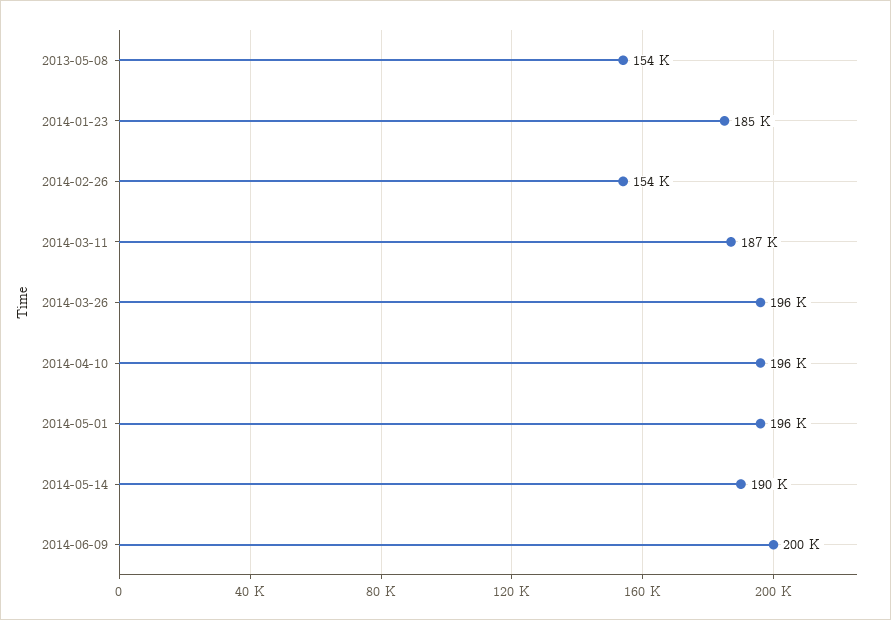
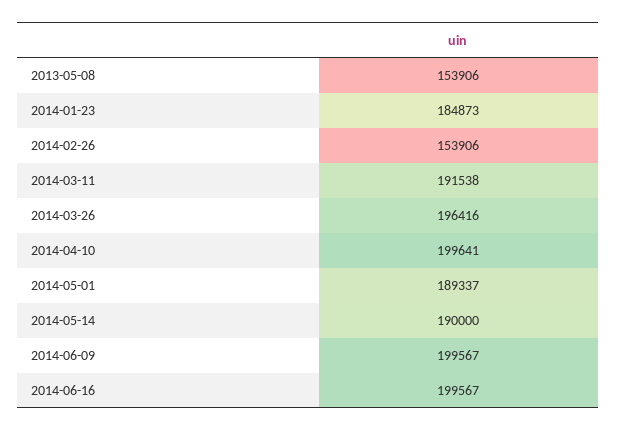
2014-03-11: 187000 -> 191538
2014-04-10: 196000 -> 199641
2014-05-01: 196000 -> 189337
2014-06-16: none -> 199567

